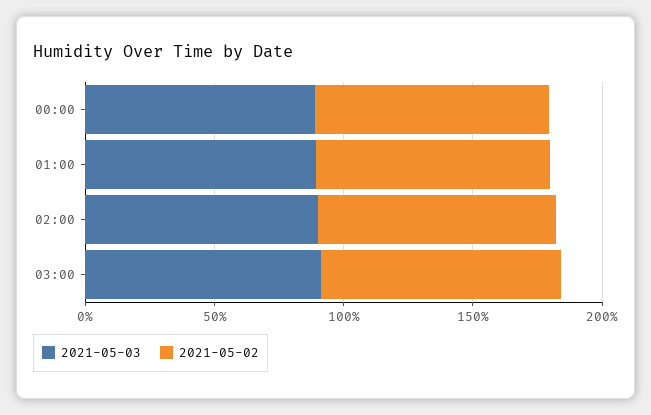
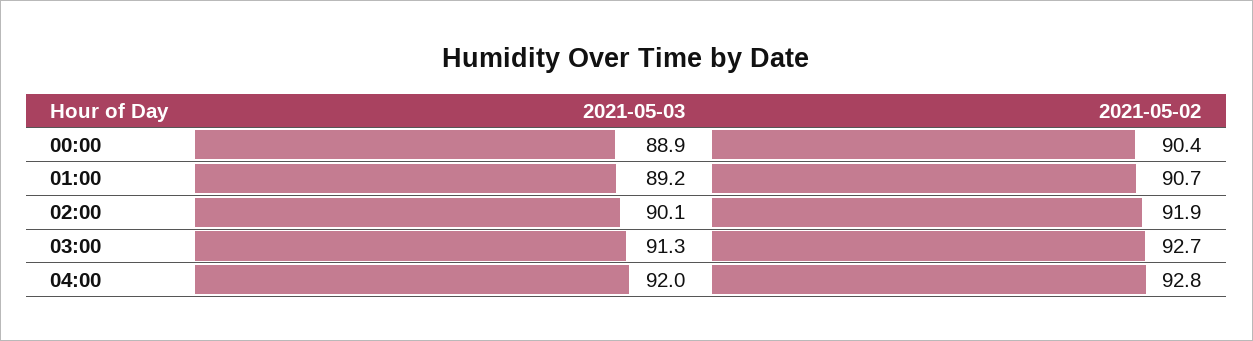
2021-05-03, 04:00: none -> 92
2021-05-02, 04:00: none -> 92.8

